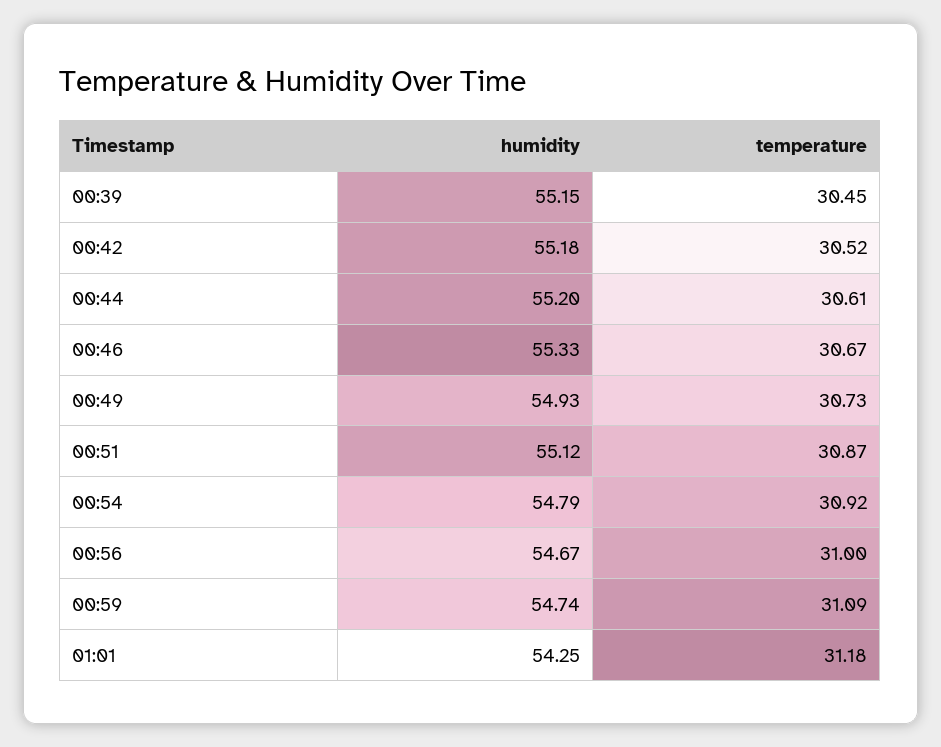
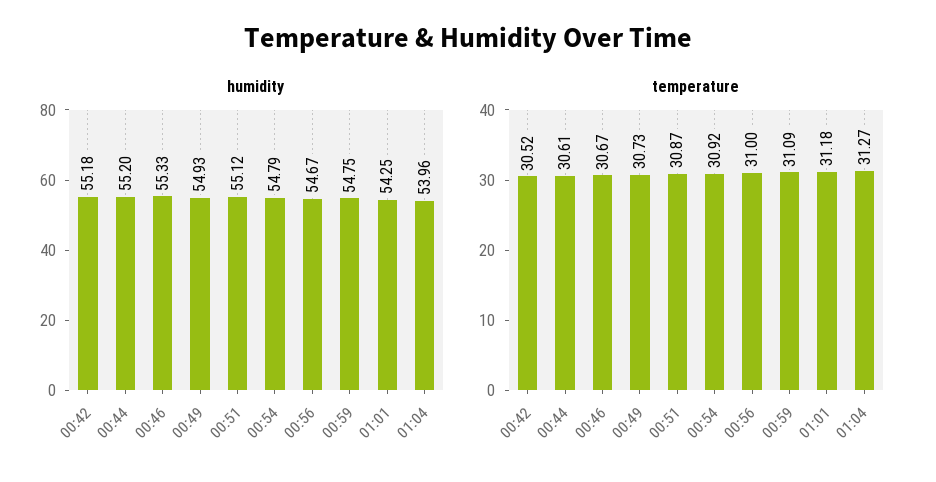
humidity, 00:39: 55.15 -> none
temperature, 00:39: 30.45 -> none
humidity, 00:59: 54.74 -> 54.75
humidity, 01:04: none -> 53.96
temperature, 01:04: none -> 31.27

